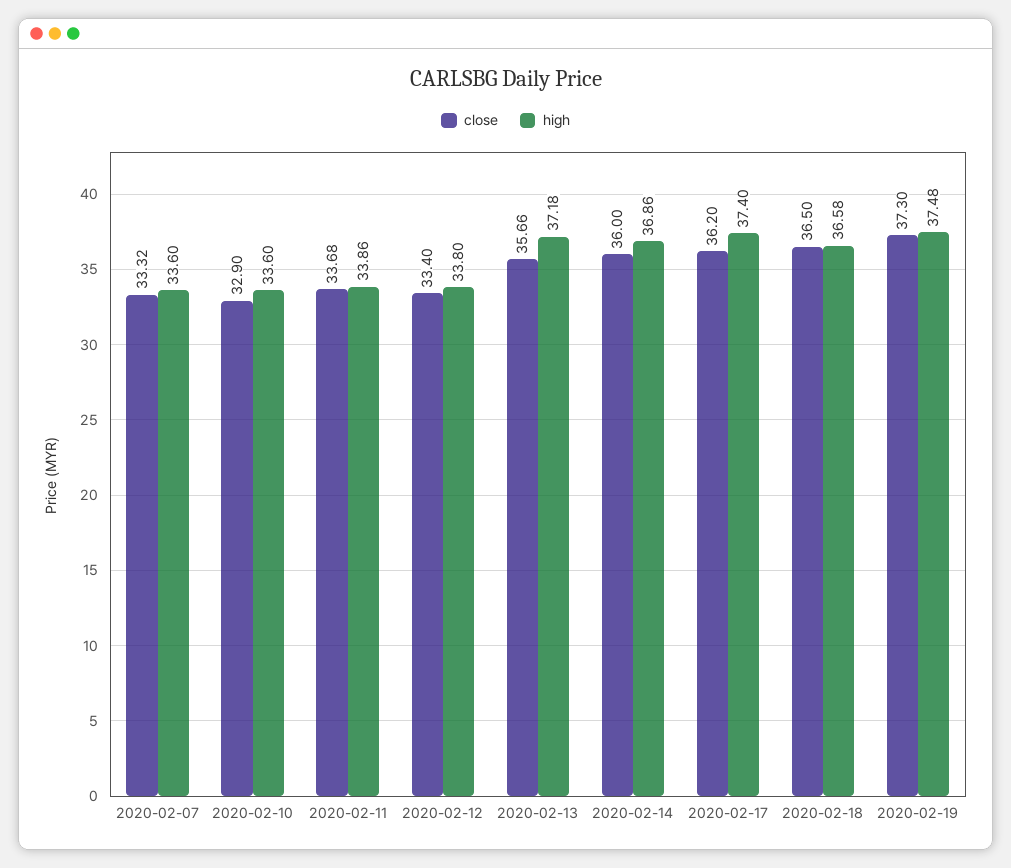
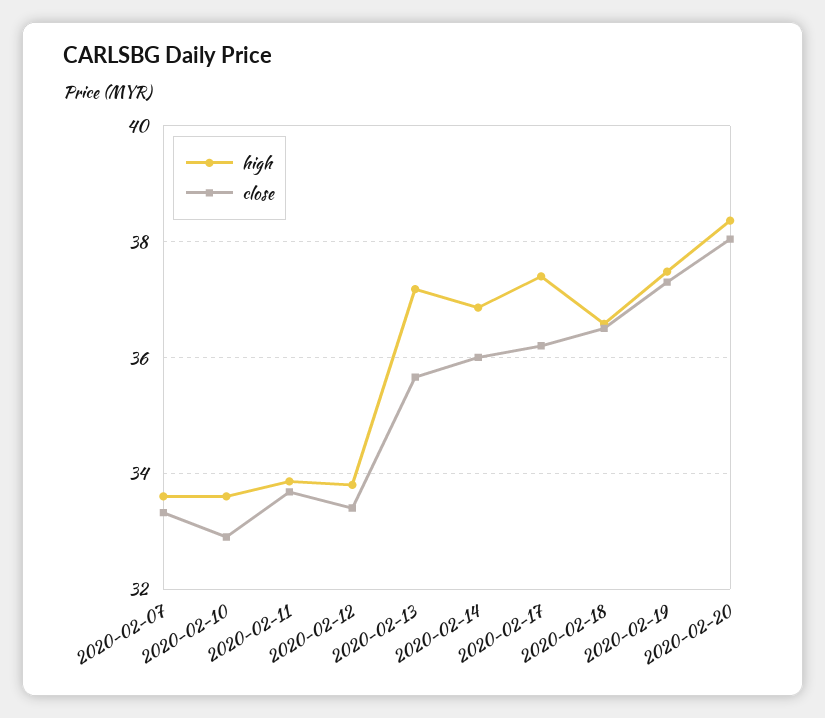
high, 2020-02-20: none -> 38.4
close, 2020-02-20: none -> 38

